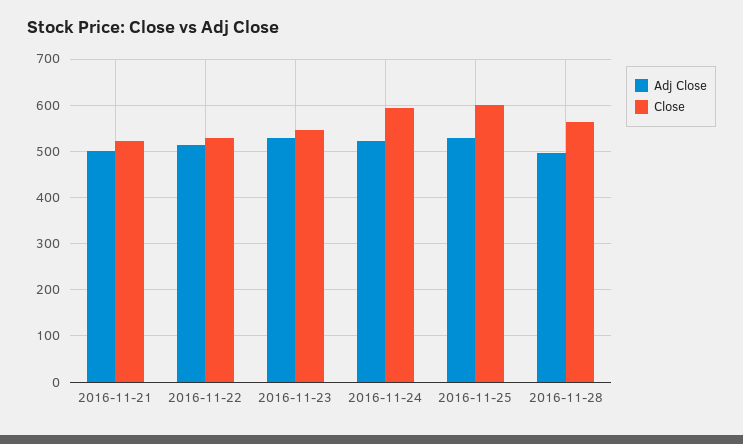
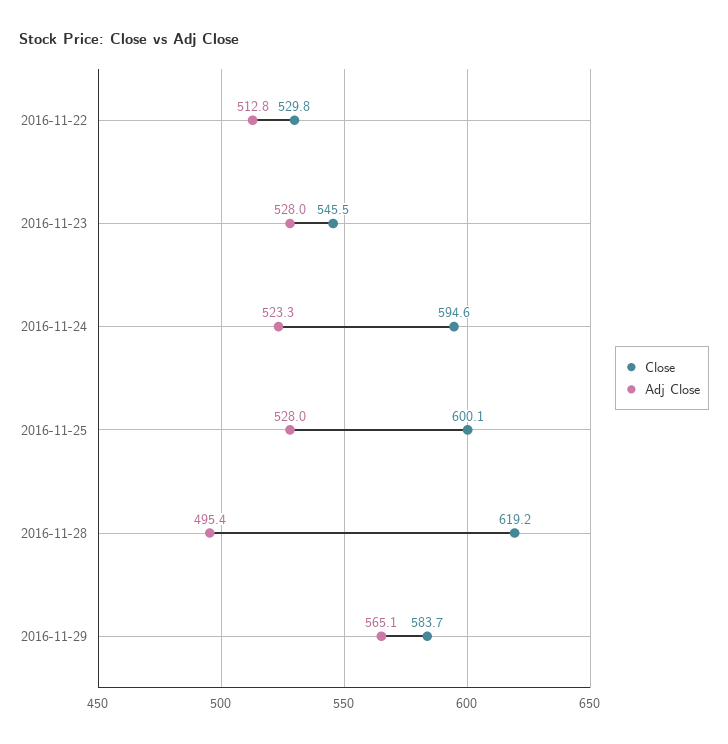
Adj Close, 2016-11-21: 500 -> none
Close, 2016-11-21: 520 -> none
Close, 2016-11-28: 560 -> 619.2
Close, 2016-11-29: none -> 583.7
Adj Close, 2016-11-29: none -> 565.1

